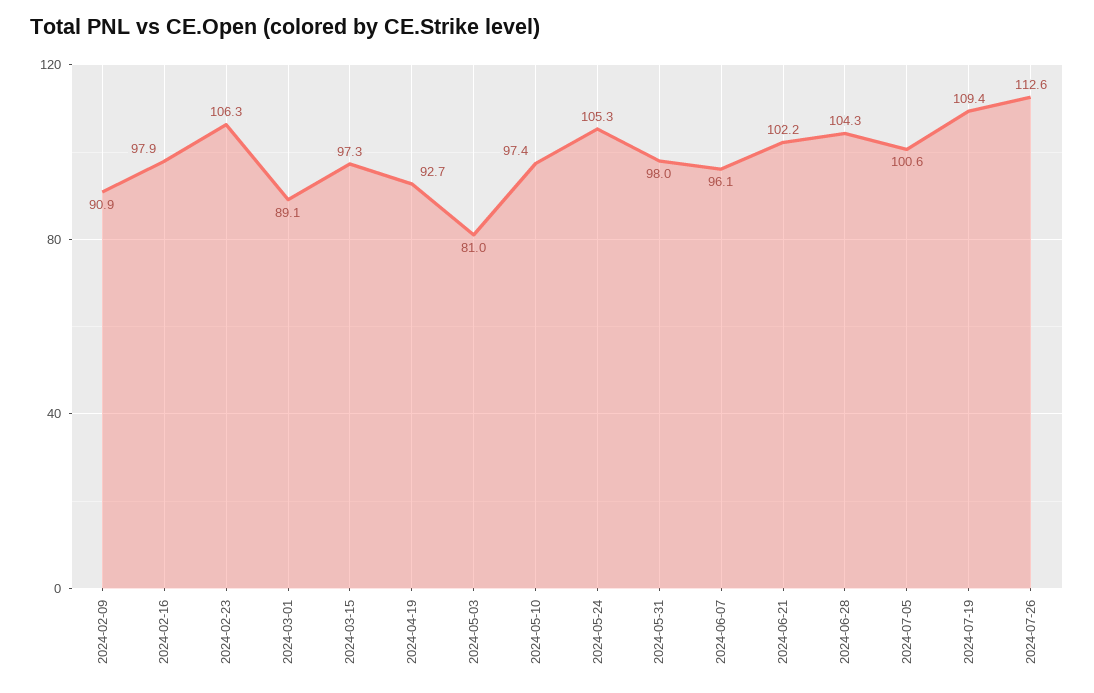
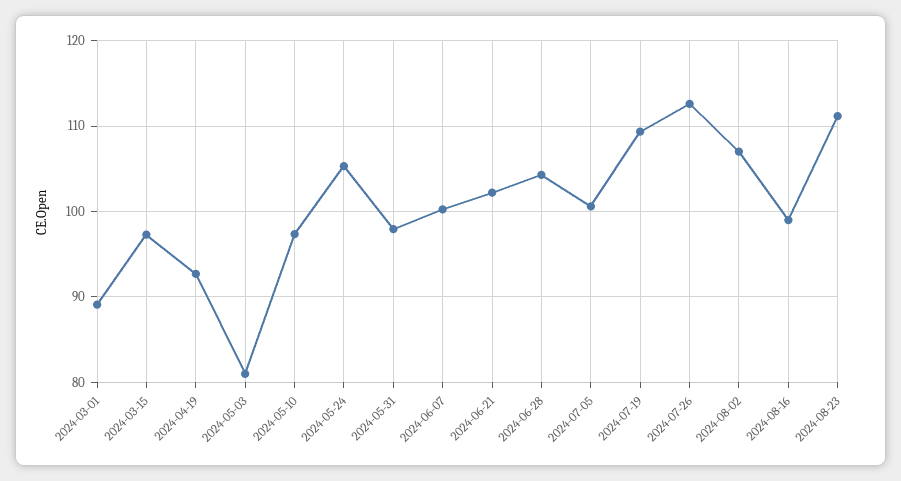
2024-02-09: 90.9 -> none
2024-02-16: 97.9 -> none
2024-02-23: 106.3 -> none
2024-06-07: 96.1 -> 100
2024-08-02: none -> 107
2024-08-16: none -> 99
2024-08-23: none -> 111

